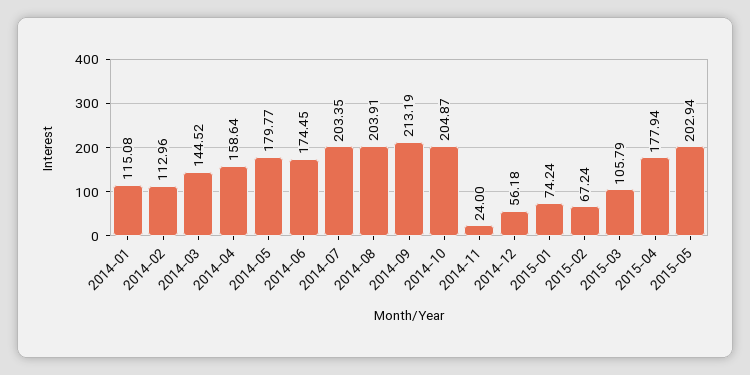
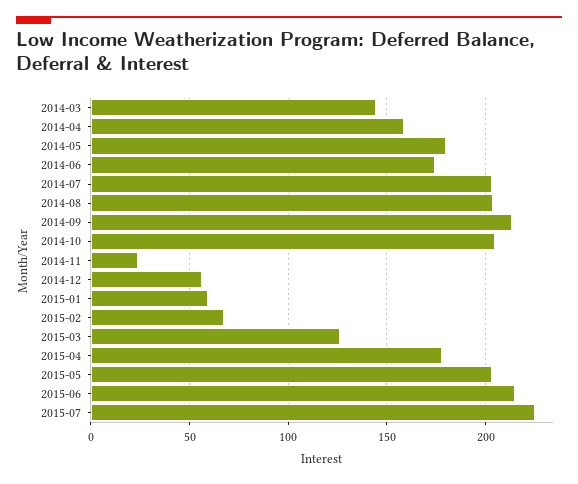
2014-01: 115.08 -> none
2014-02: 112.96 -> none
2015-01: 74.24 -> 60
2015-03: 105.79 -> 125
2015-06: none -> 215
2015-07: none -> 225

